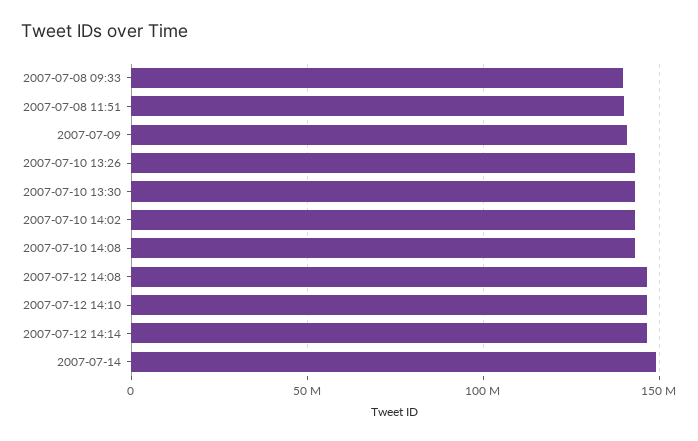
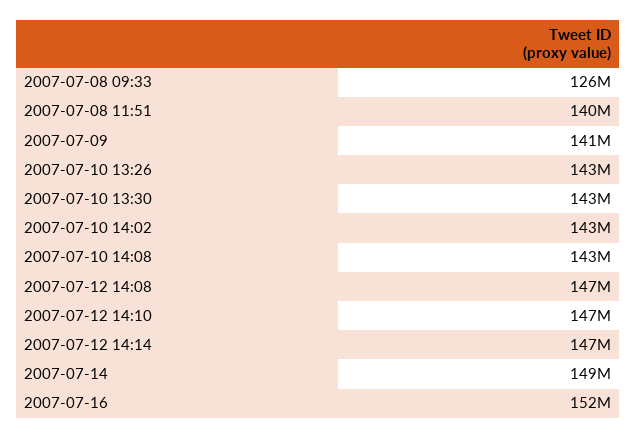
2007-07-08 09:33: 140000000 -> 126000000
2007-07-16: none -> 152000000

